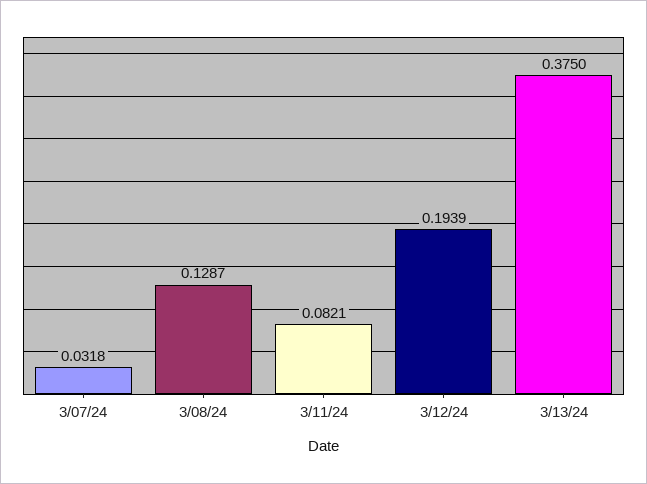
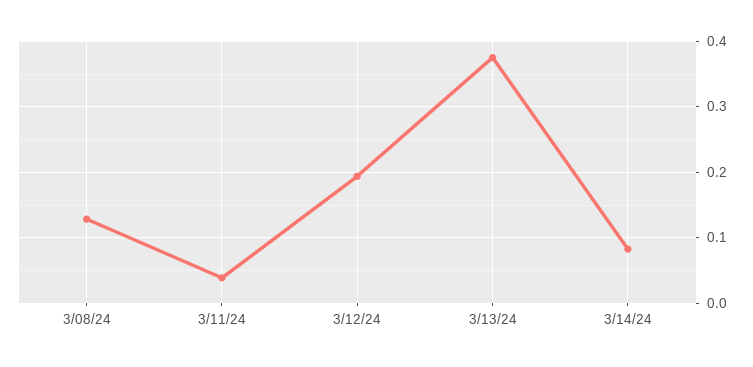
3/07/24: 0.0318 -> none
3/11/24: 0.0821 -> 0.04
3/14/24: none -> 0.08

